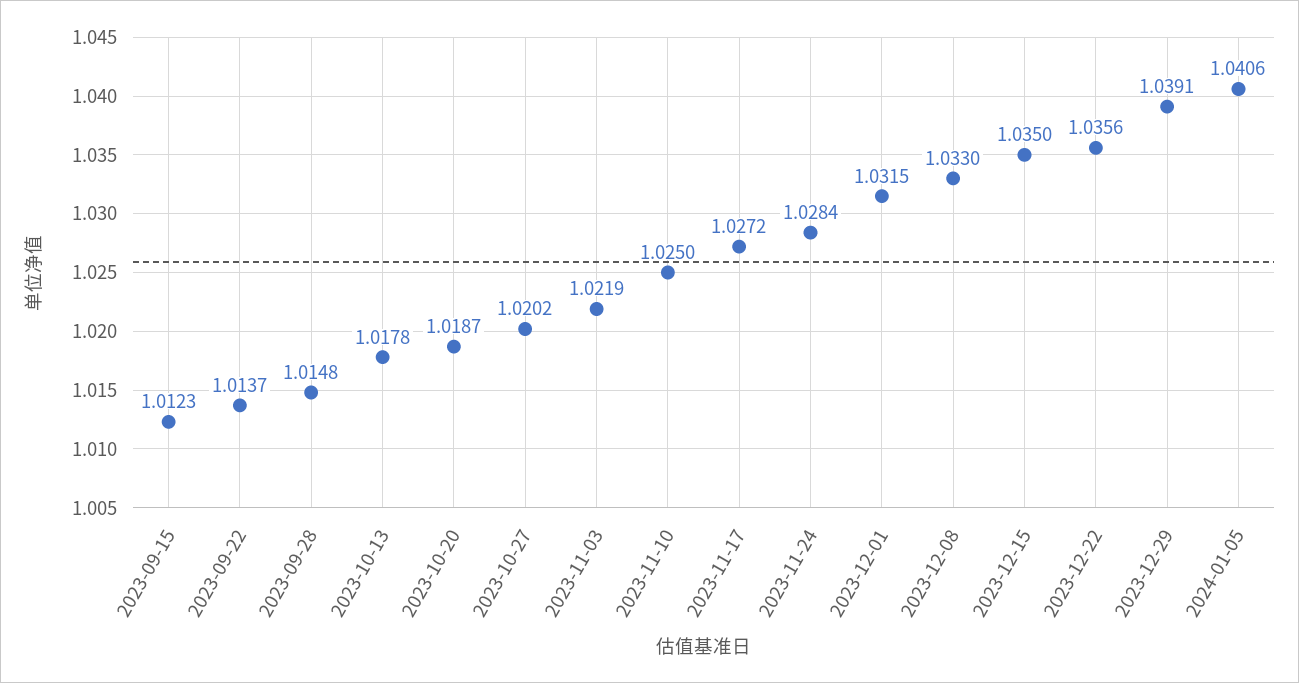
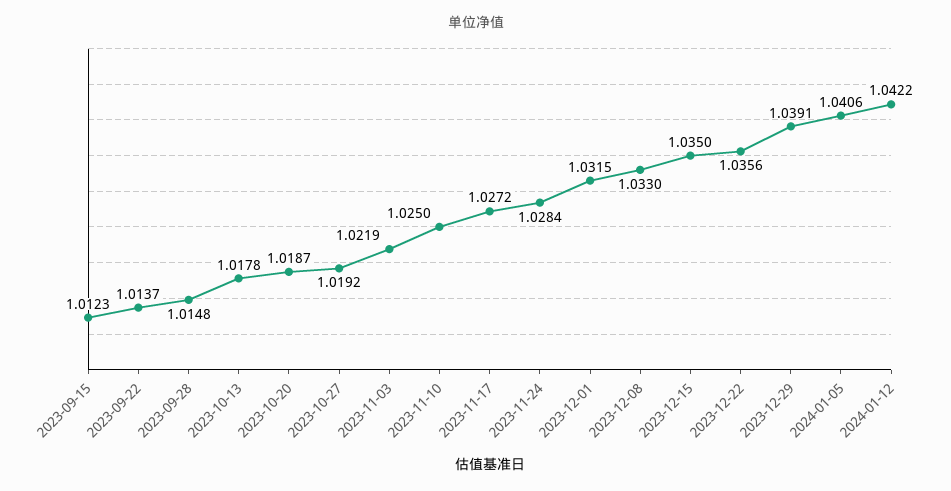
2023-10-27: 1.0202 -> 1.0192
2024-01-12: none -> 1.0422

